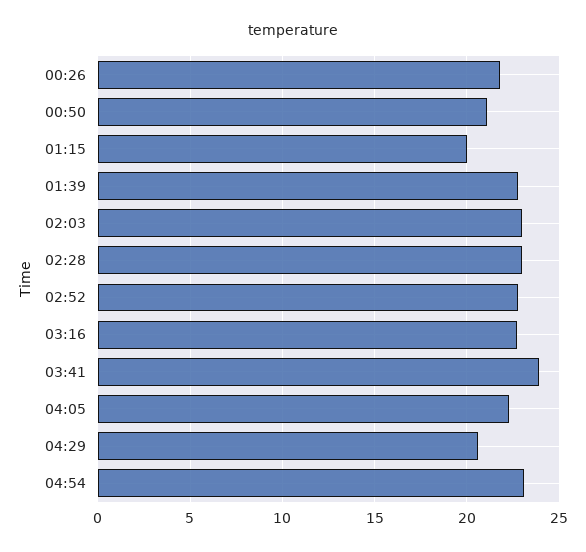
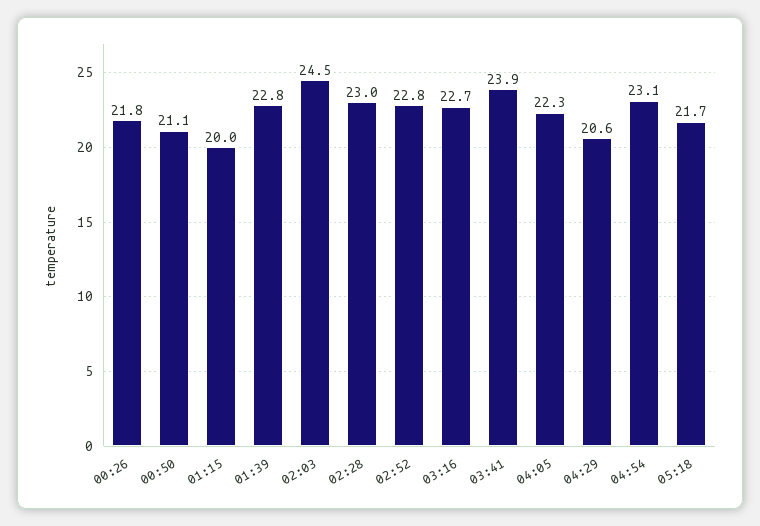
02:03: 23 -> 24.5
05:18: none -> 21.7

